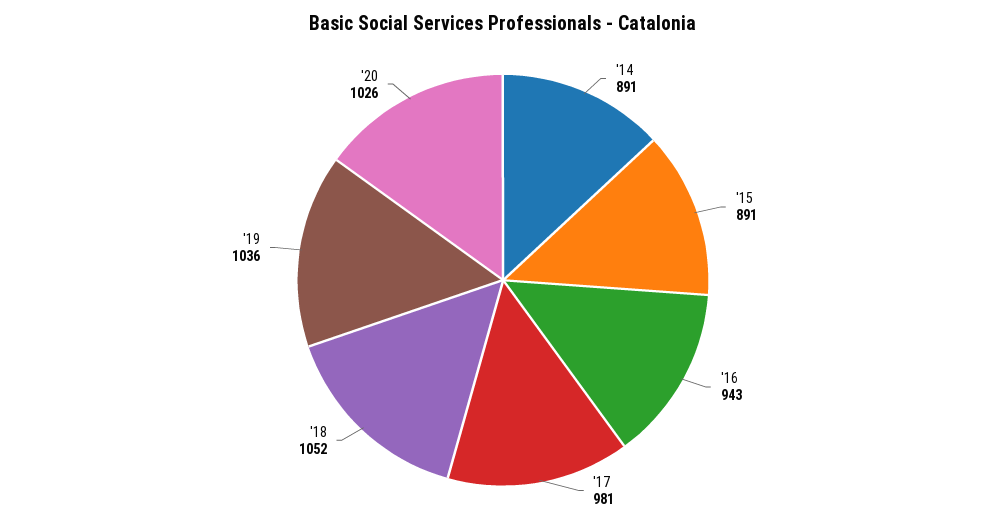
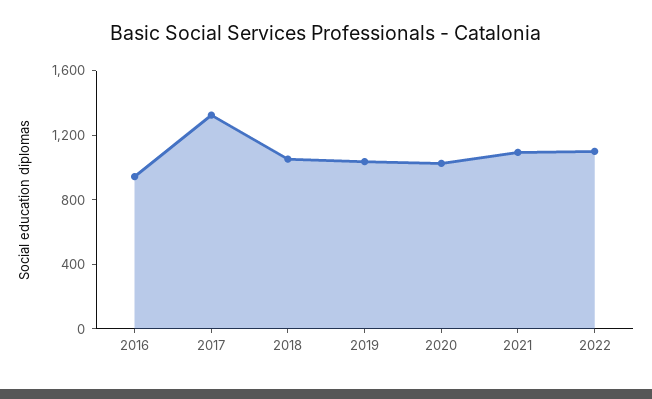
'14: 891 -> none
'15: 891 -> none
'17: 981 -> 1300
2021: none -> 1100
2022: none -> 1100

